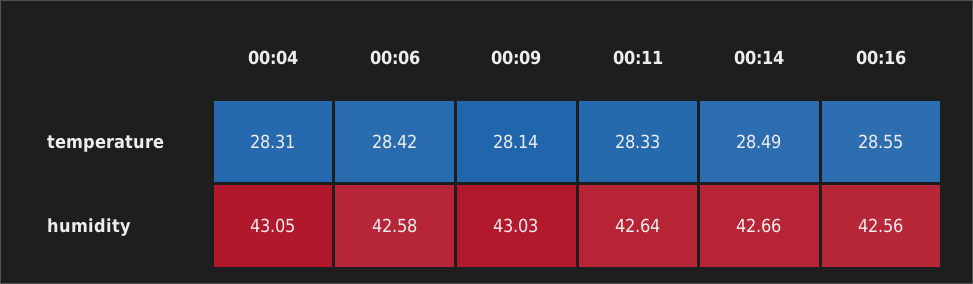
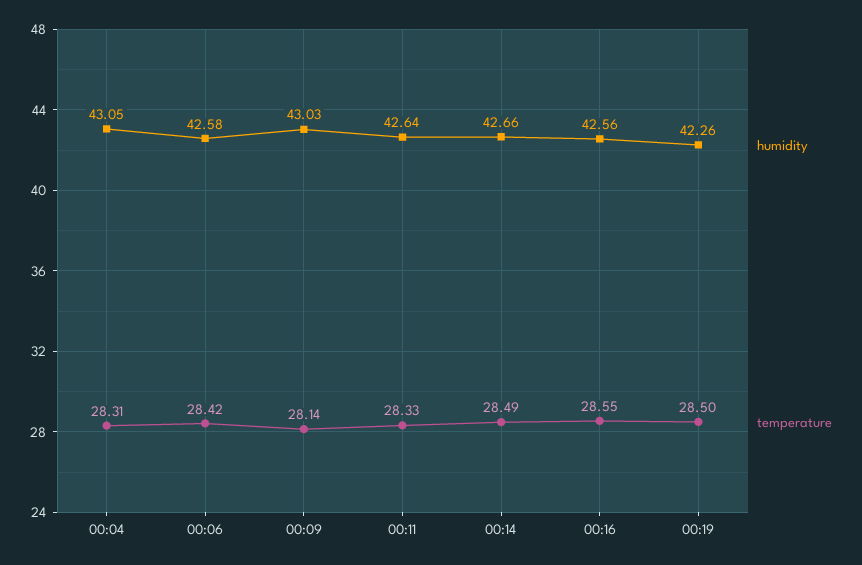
humidity, 00:19: none -> 42.26
temperature, 00:19: none -> 28.5

